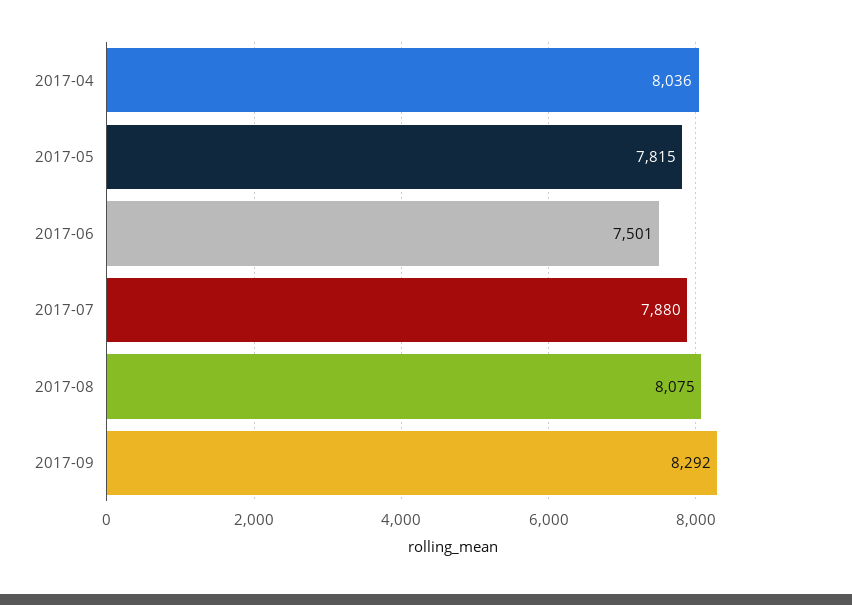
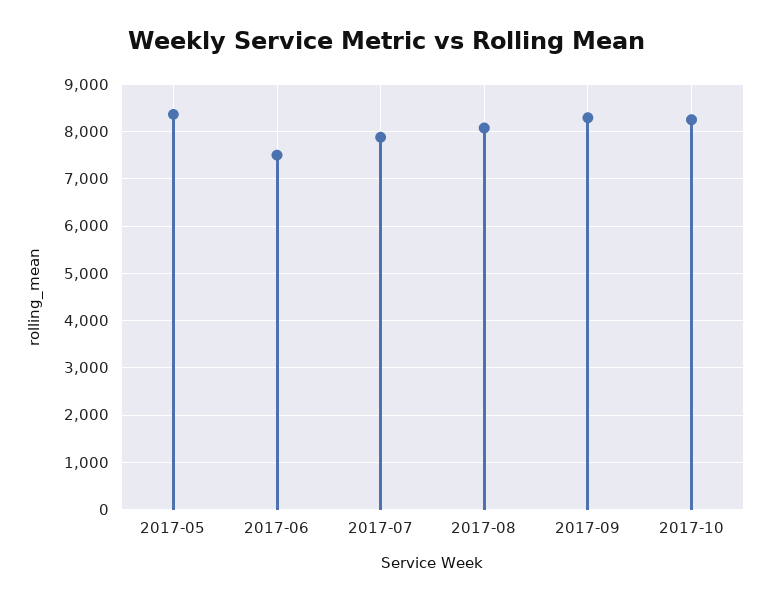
2017-04: 8036 -> none
2017-05: 7815 -> 8400
2017-10: none -> 8200

